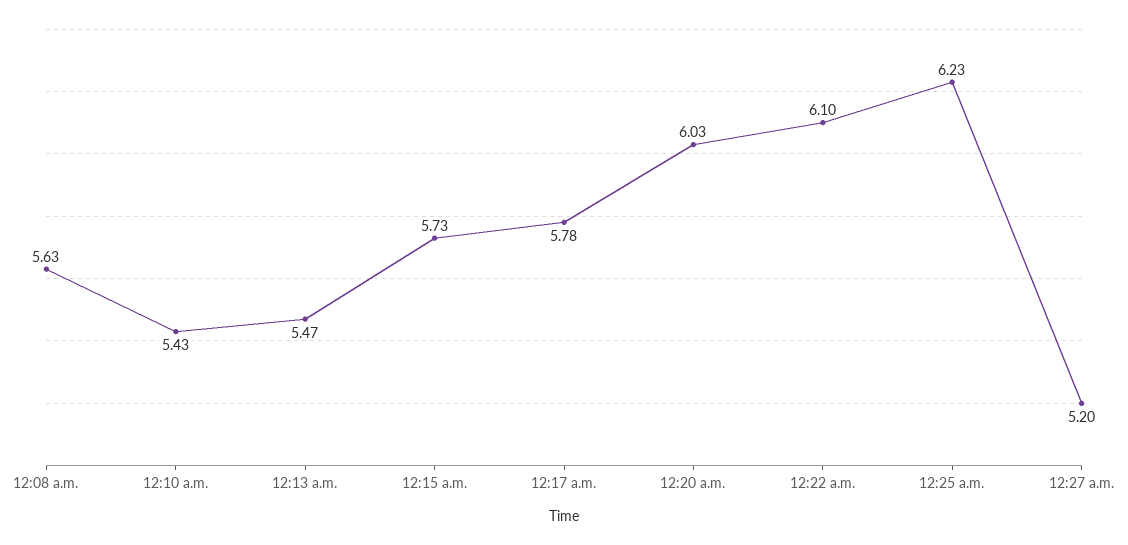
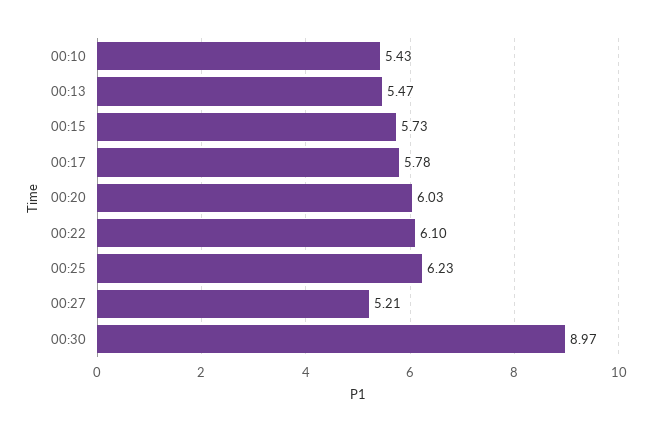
12:08 a.m.: 5.63 -> none
12:27 a.m.: 5.2 -> 5.21
00:30: none -> 8.97

